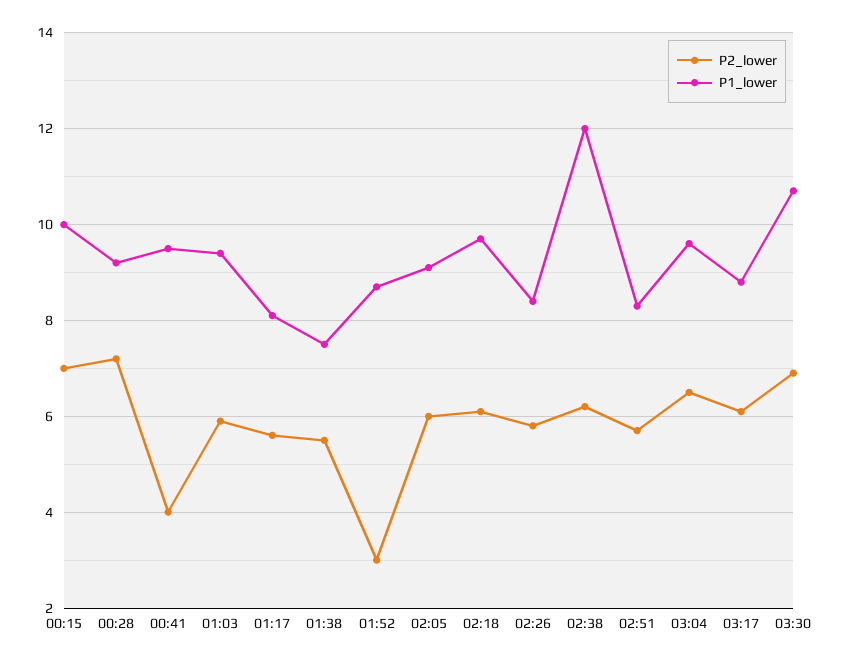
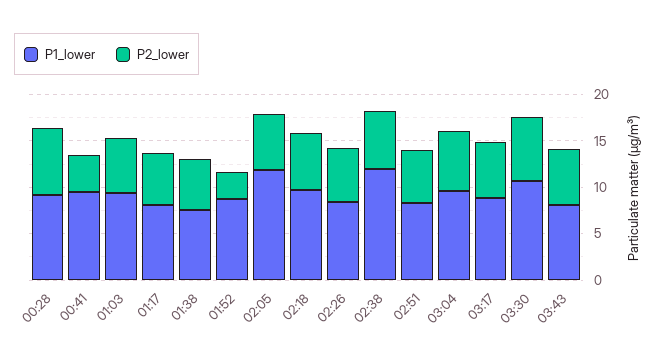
P2_lower, 00:15: 7 -> none
P1_lower, 00:15: 10 -> none
P1_lower, 02:05: 9 -> 12
P1_lower, 03:43: none -> 8
P2_lower, 03:43: none -> 6

